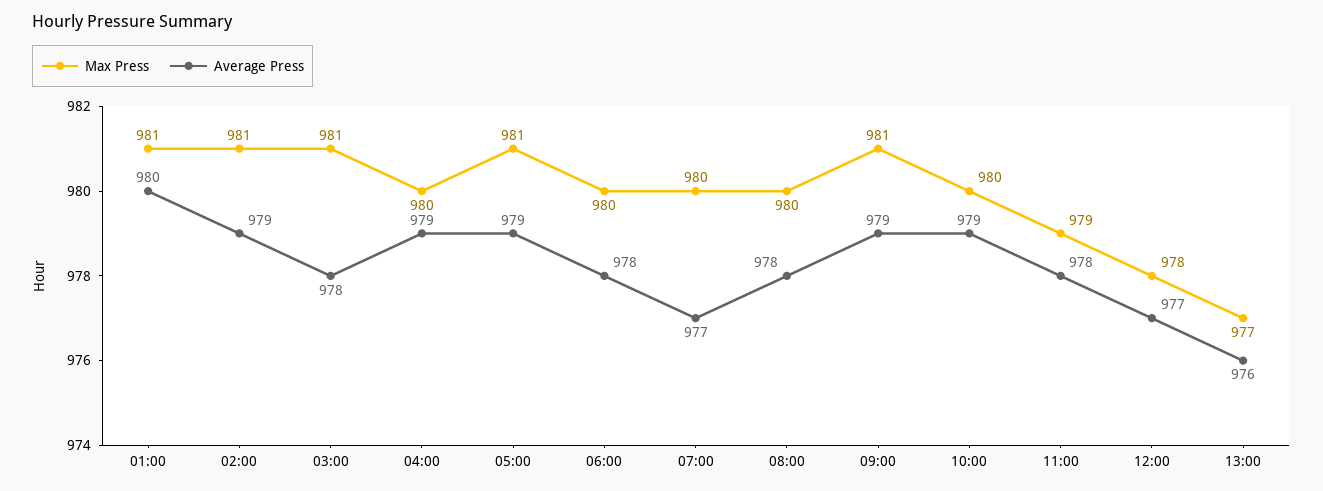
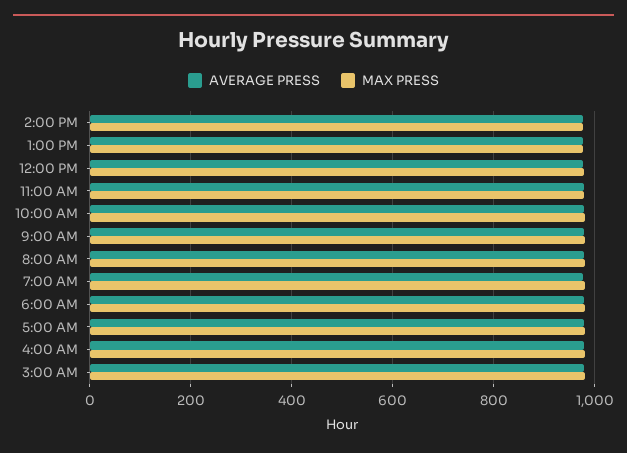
Max Press, 01:00: 981 -> none
Average Press, 01:00: 980 -> none
Max Press, 02:00: 981 -> none
Average Press, 02:00: 979 -> none
Average Press, 2:00 PM: none -> 980
Max Press, 2:00 PM: none -> 980

